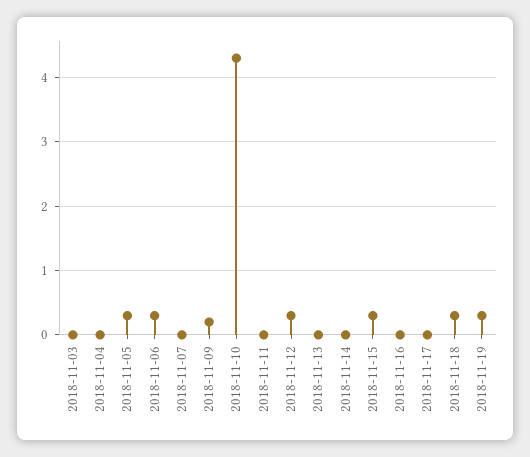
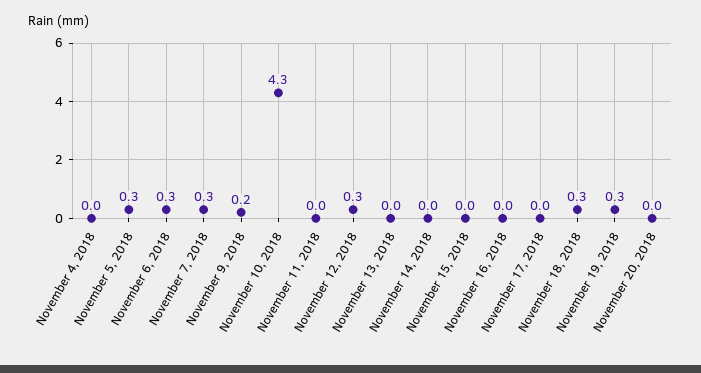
2018-11-03: 0 -> none
2018-11-07: 0 -> 0.3
2018-11-15: 0.3 -> 0
November 20, 2018: none -> 0

